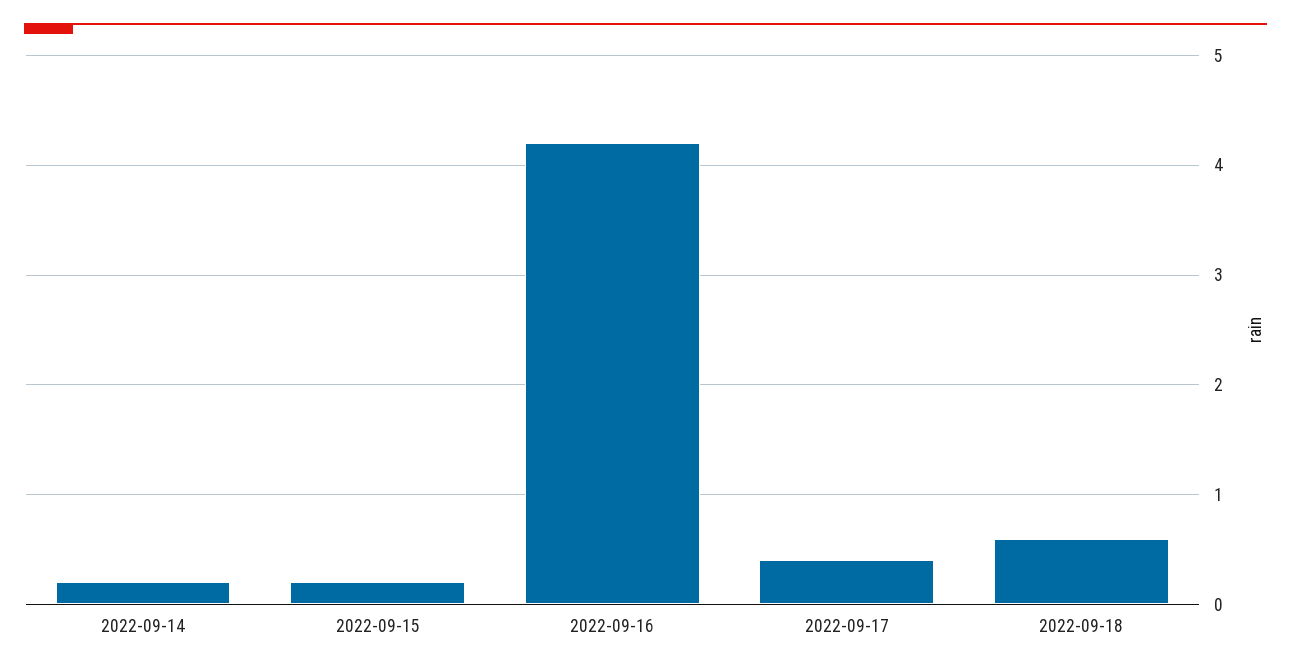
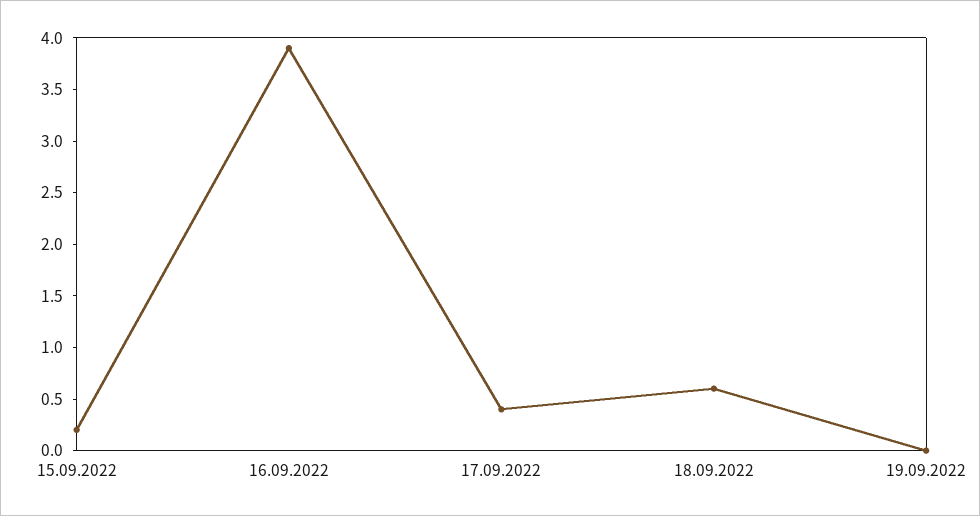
2022-09-14: 0.2 -> none
2022-09-16: 4.2 -> 3.9
19.09.2022: none -> 0

